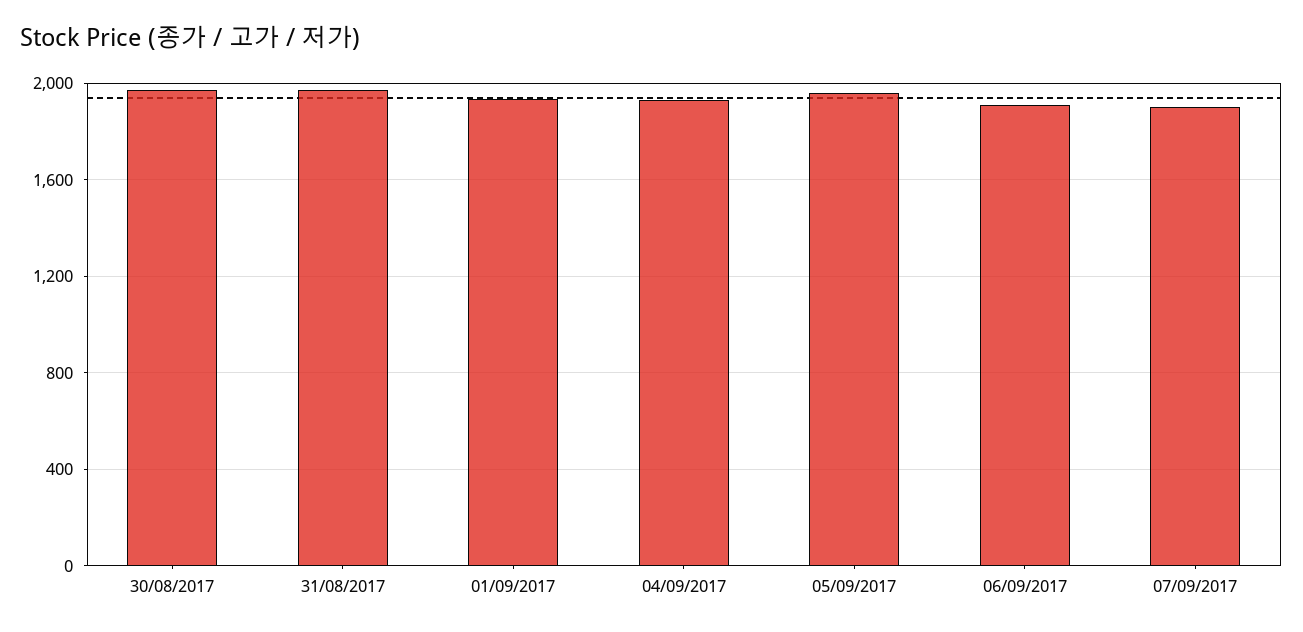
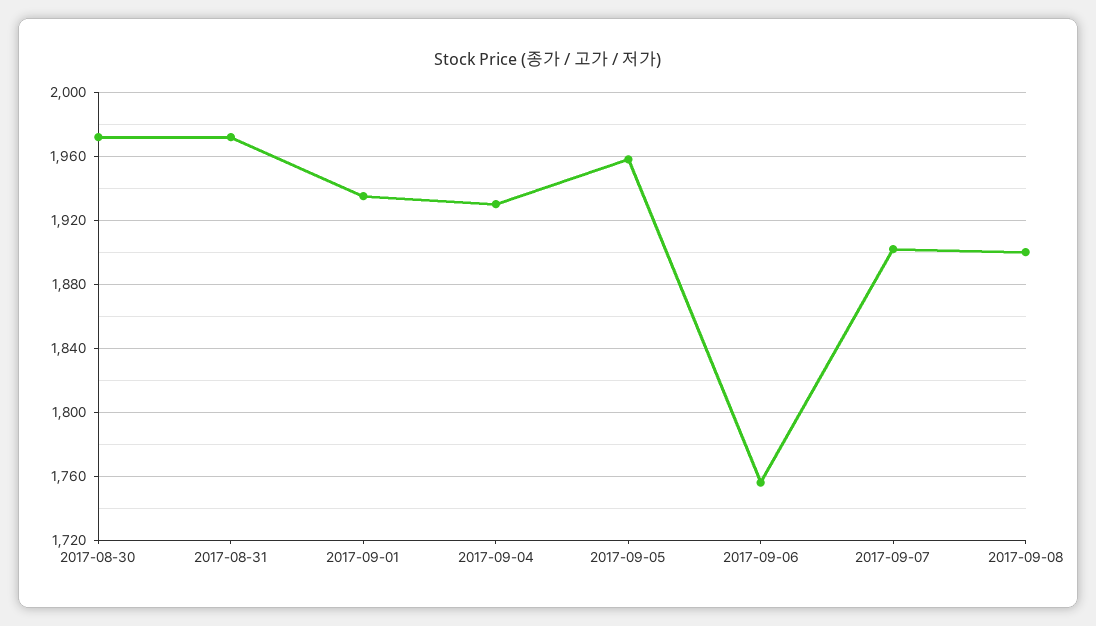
06/09/2017: 1900 -> 1755
2017-09-08: none -> 1900

